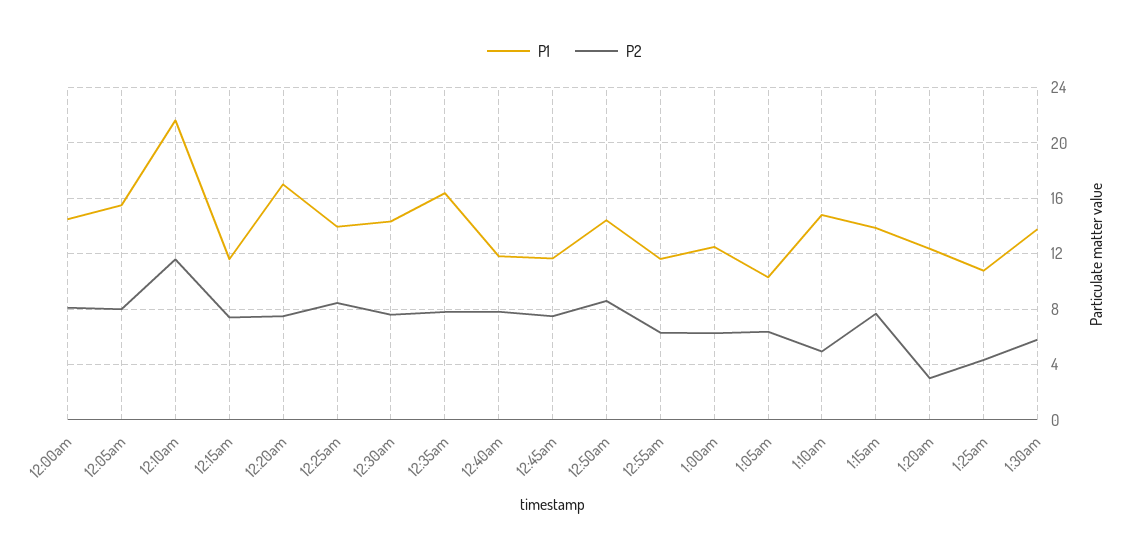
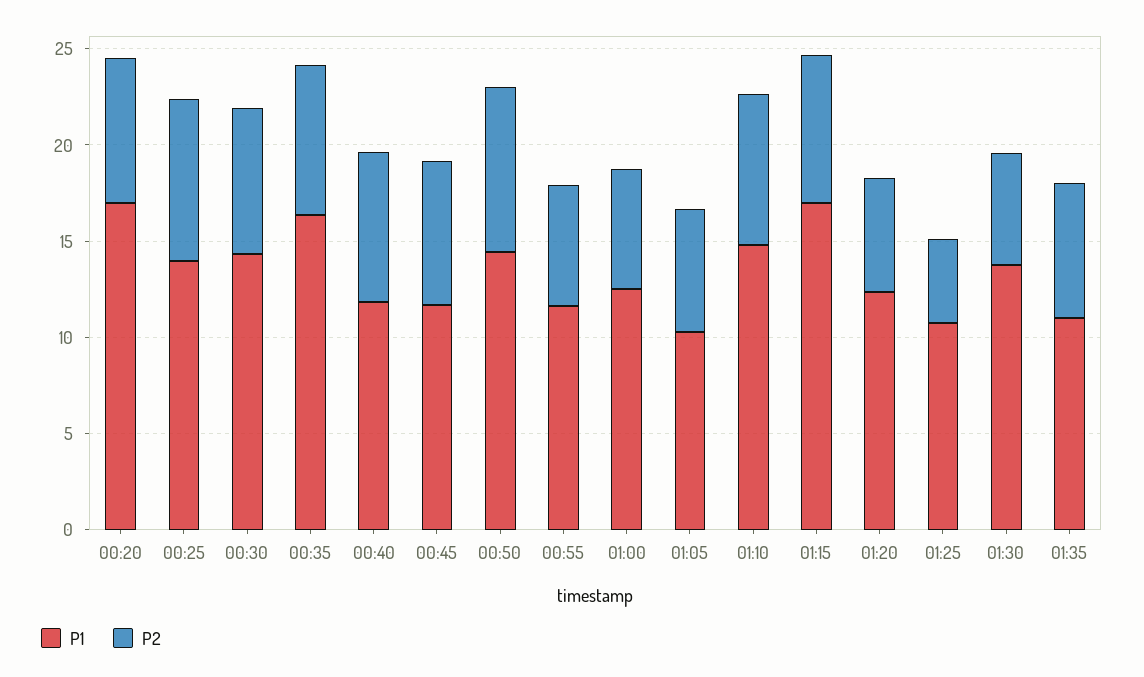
P1, 12:00am: 14.5 -> none
P2, 12:00am: 8 -> none
P1, 12:05am: 15.5 -> none
P2, 12:05am: 8 -> none
P1, 12:10am: 21.5 -> none
P2, 12:10am: 11.5 -> none
P1, 12:15am: 11.5 -> none
P2, 12:15am: 7.5 -> none
P2, 1:10am: 5 -> 8
P1, 1:15am: 14 -> 17
P2, 1:20am: 3 -> 6
P1, 01:35: none -> 11
P2, 01:35: none -> 7

